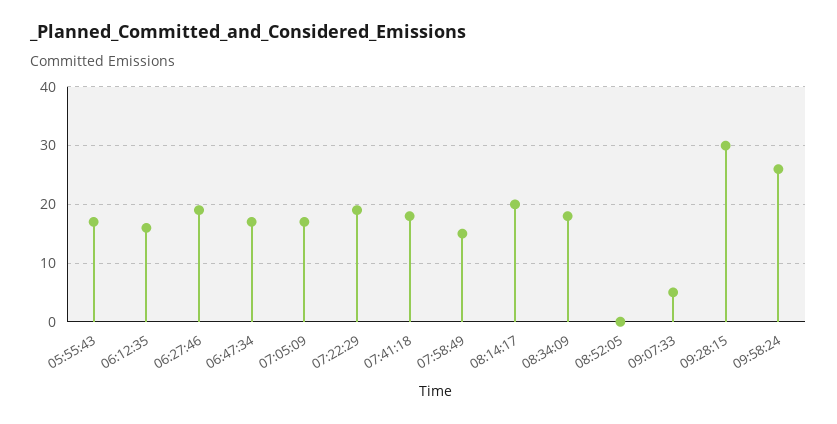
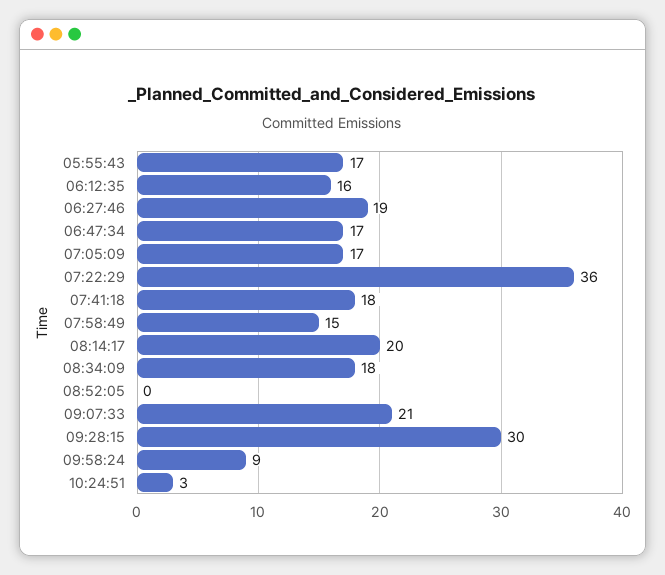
07:22:29: 20 -> 36
09:07:33: 5 -> 21
09:58:24: 25 -> 9
10:24:51: none -> 3

